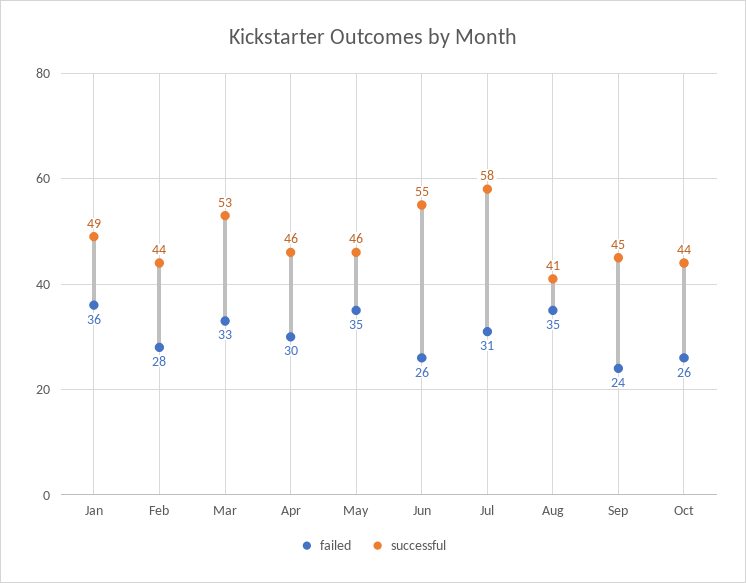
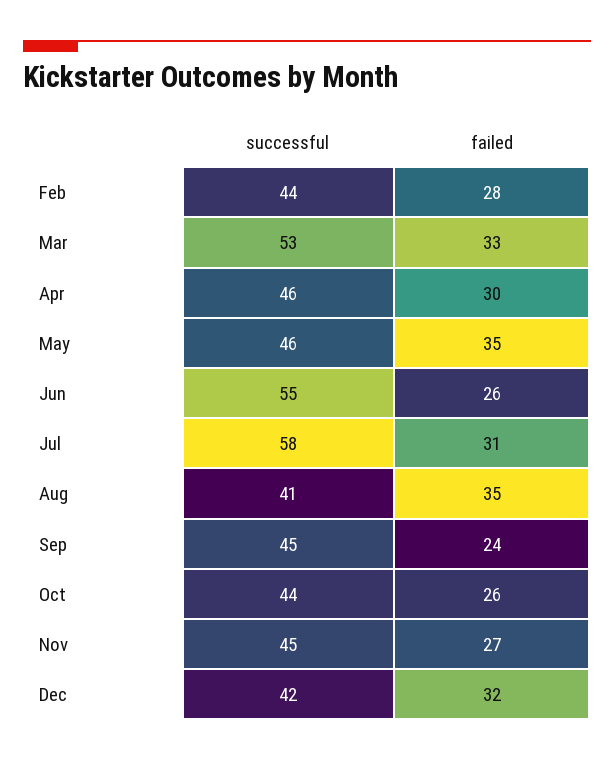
failed, Jan: 36 -> none
successful, Jan: 49 -> none
successful, Nov: none -> 45
failed, Nov: none -> 27
successful, Dec: none -> 42
failed, Dec: none -> 32

